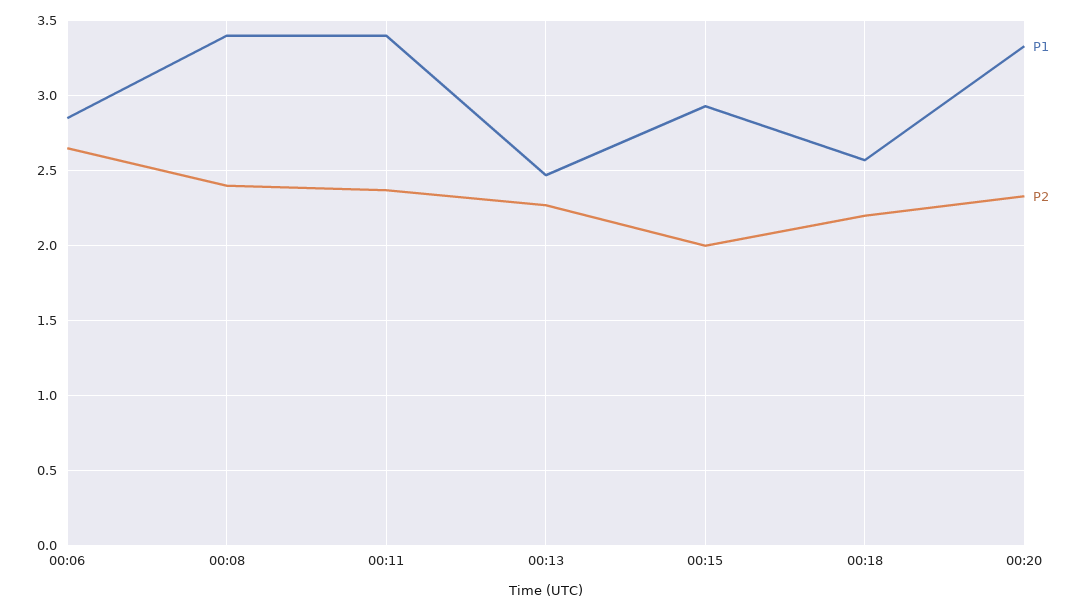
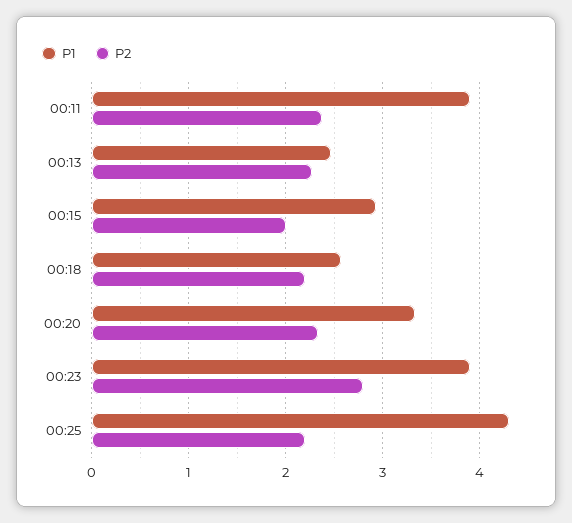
P1, 00:06: 2.85 -> none
P2, 00:06: 2.65 -> none
P1, 00:08: 3.4 -> none
P2, 00:08: 2.4 -> none
P1, 00:11: 3.4 -> 3.9
P1, 00:23: none -> 3.9
P2, 00:23: none -> 2.8
P1, 00:25: none -> 4.3
P2, 00:25: none -> 2.2

